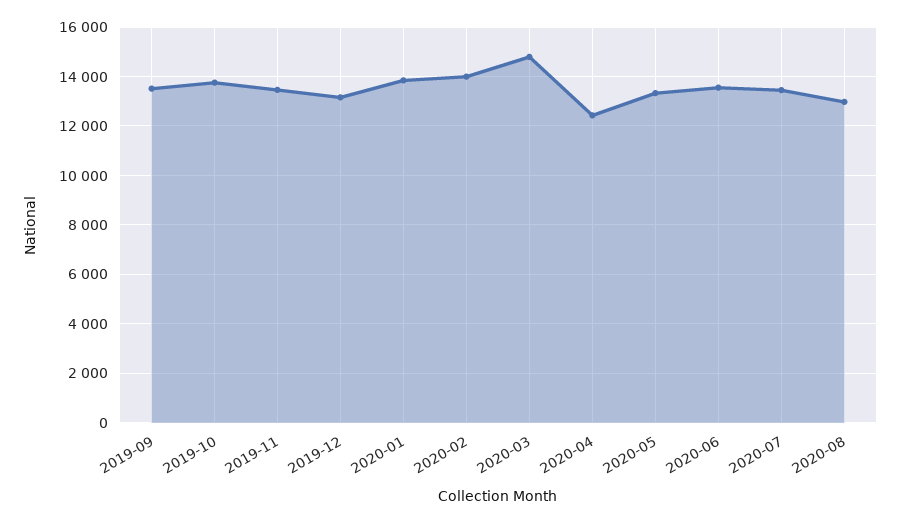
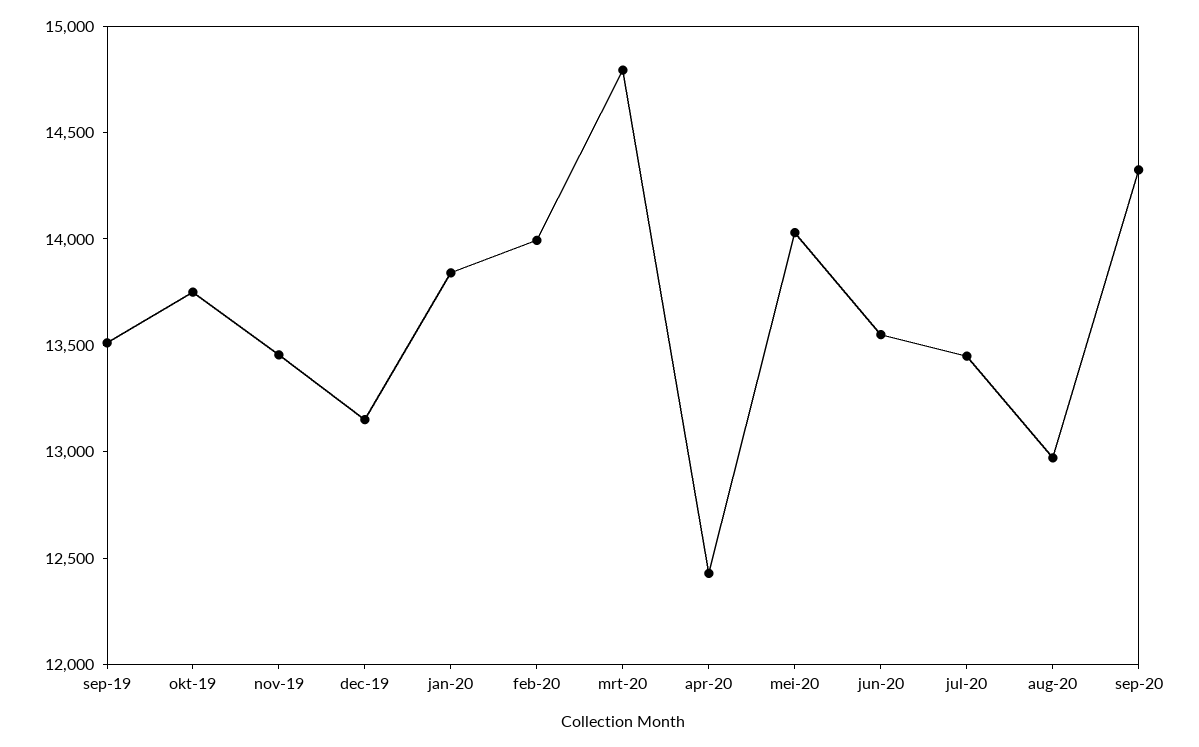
2020-05: 13250 -> 14000
sep-20: none -> 14300

